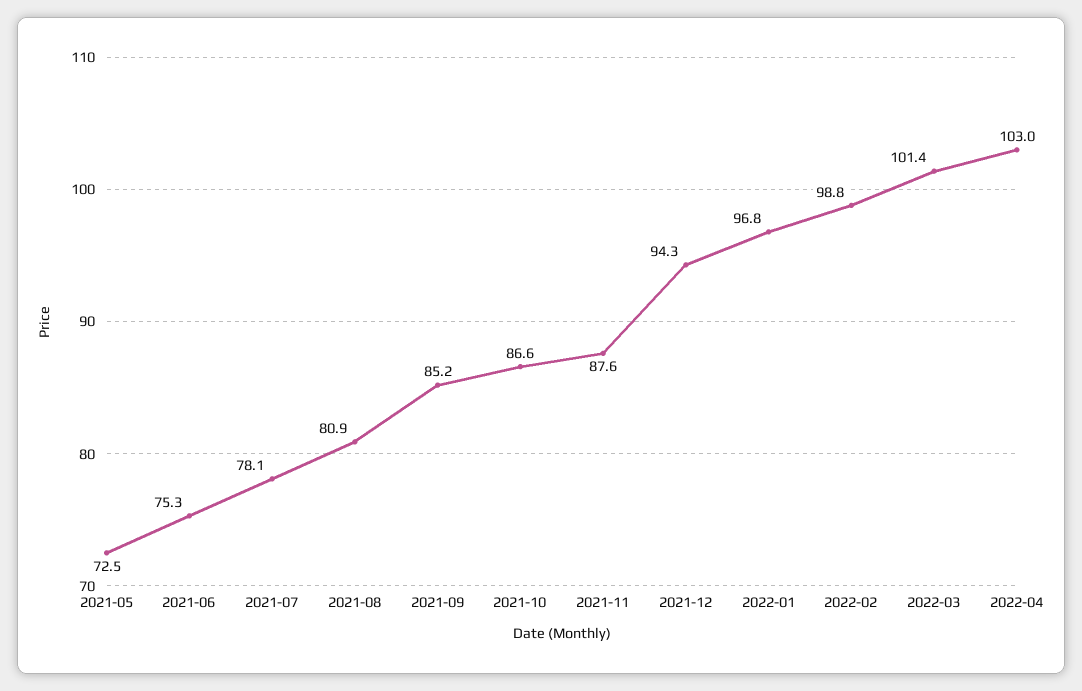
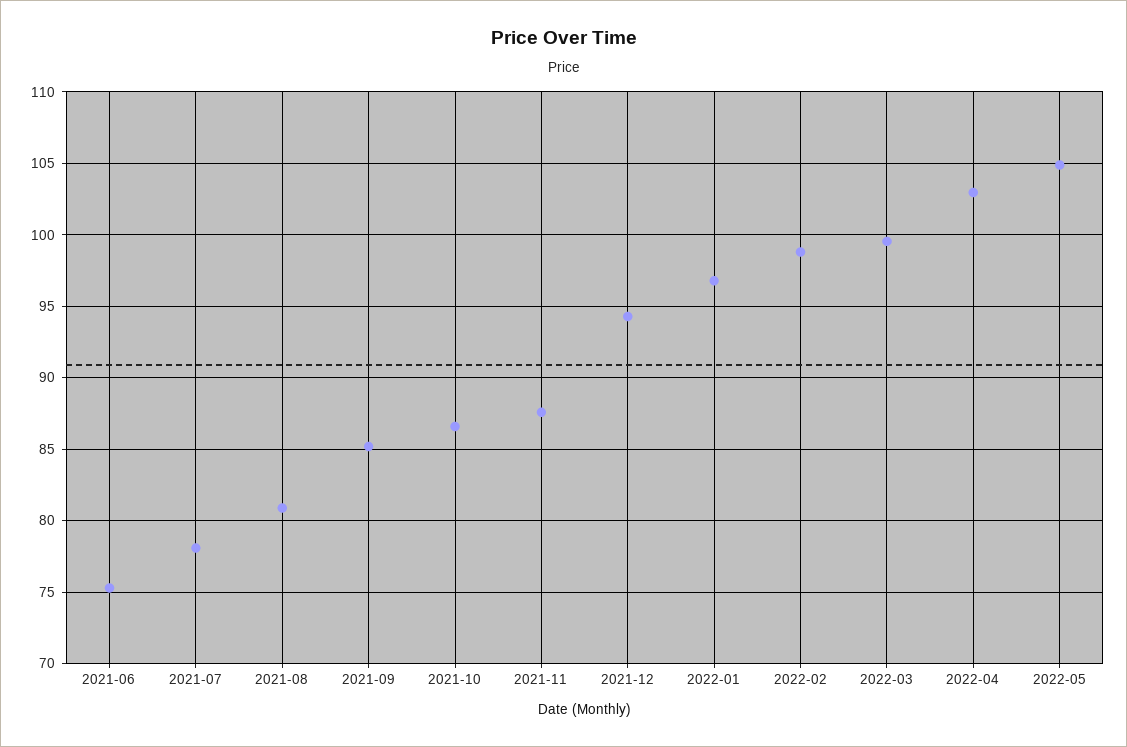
2021-05: 72.5 -> none
2022-03: 101.4 -> 99.5
2022-05: none -> 105

